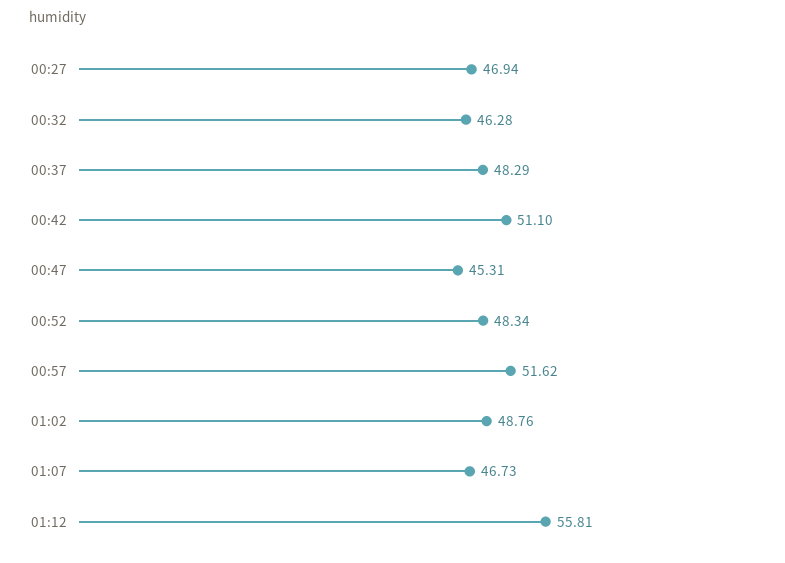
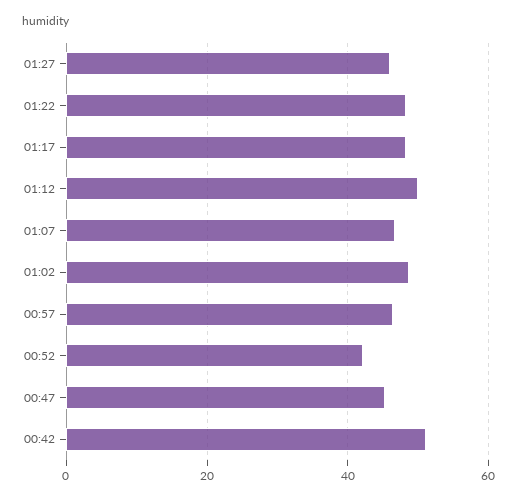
00:27: 46.94 -> none
00:32: 46.28 -> none
00:37: 48.29 -> none
00:52: 48.34 -> 42
00:57: 51.62 -> 46
01:12: 55.81 -> 50
01:27: none -> 46
01:22: none -> 48
01:17: none -> 48

